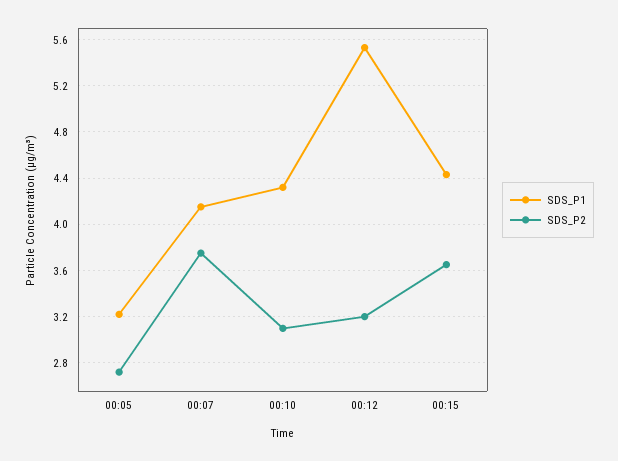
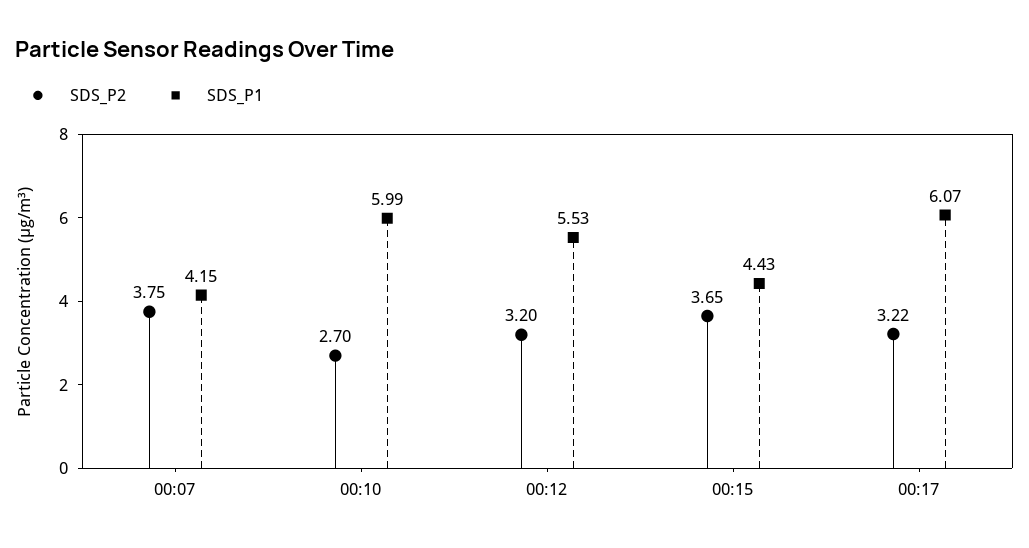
SDS_P1, 00:05: 3.2 -> none
SDS_P2, 00:05: 2.7 -> none
SDS_P1, 00:10: 4.3 -> 5.99
SDS_P2, 00:10: 3.1 -> 2.7
SDS_P2, 00:17: none -> 3.22
SDS_P1, 00:17: none -> 6.07

